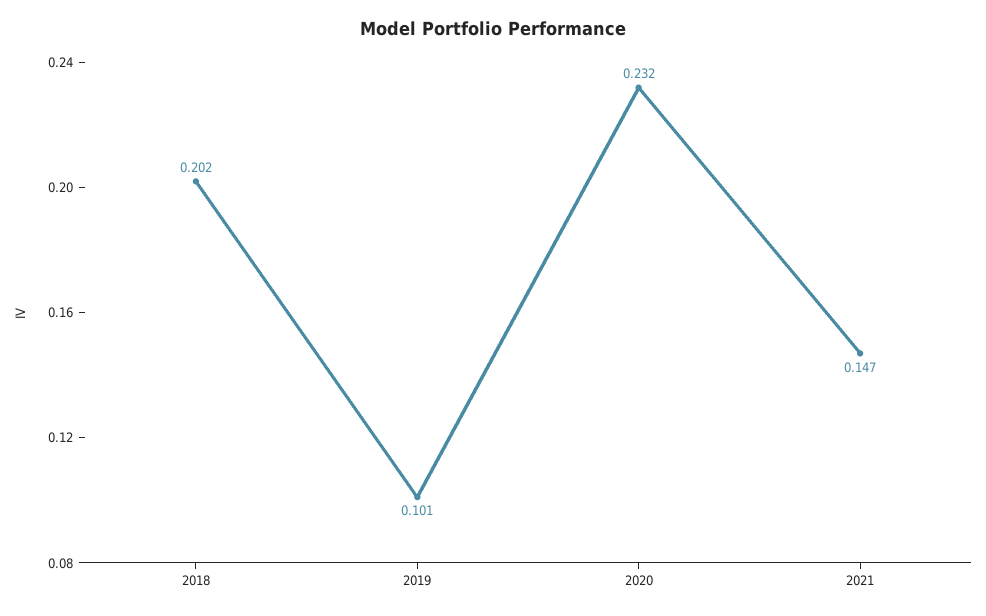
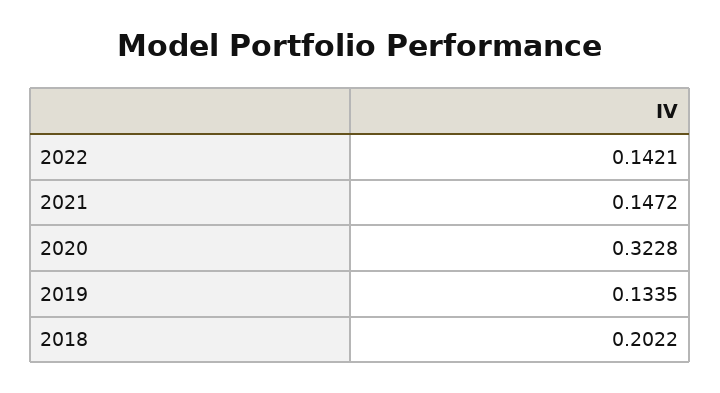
2019: 0.101 -> 0.1335
2020: 0.232 -> 0.3228
2022: none -> 0.1421

